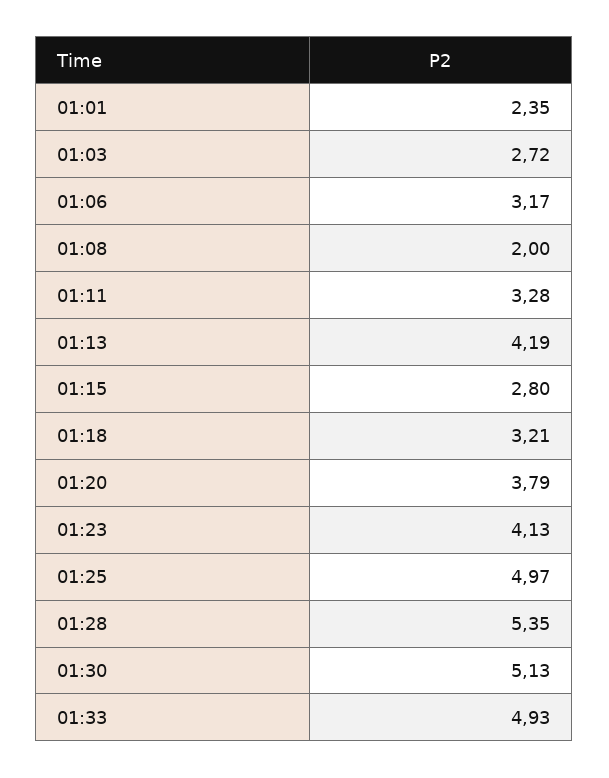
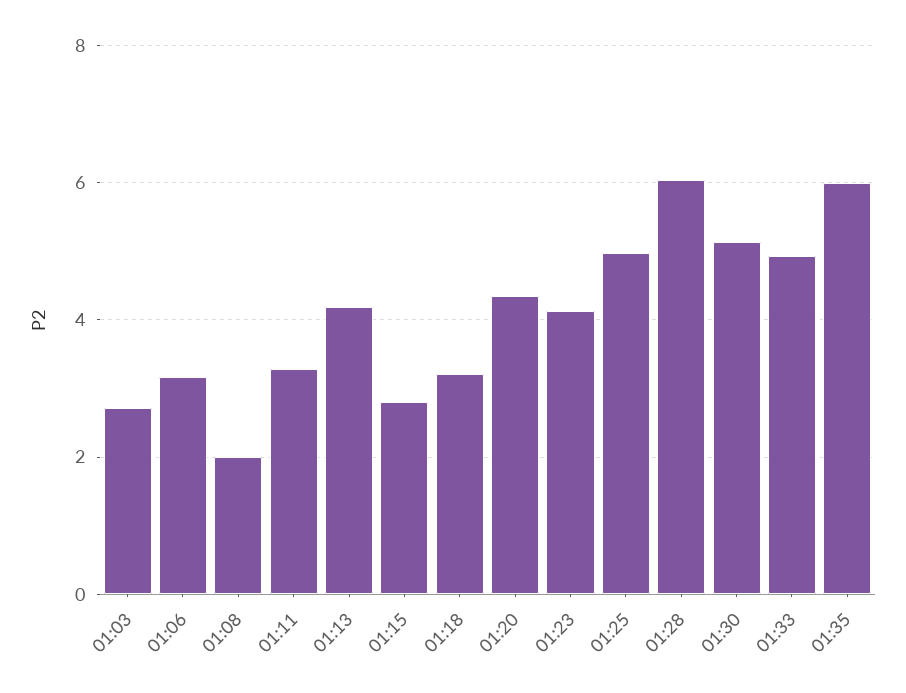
01:01: 2.35 -> none
01:20: 3.79 -> 4.4
01:28: 5.35 -> 6
01:35: none -> 6

